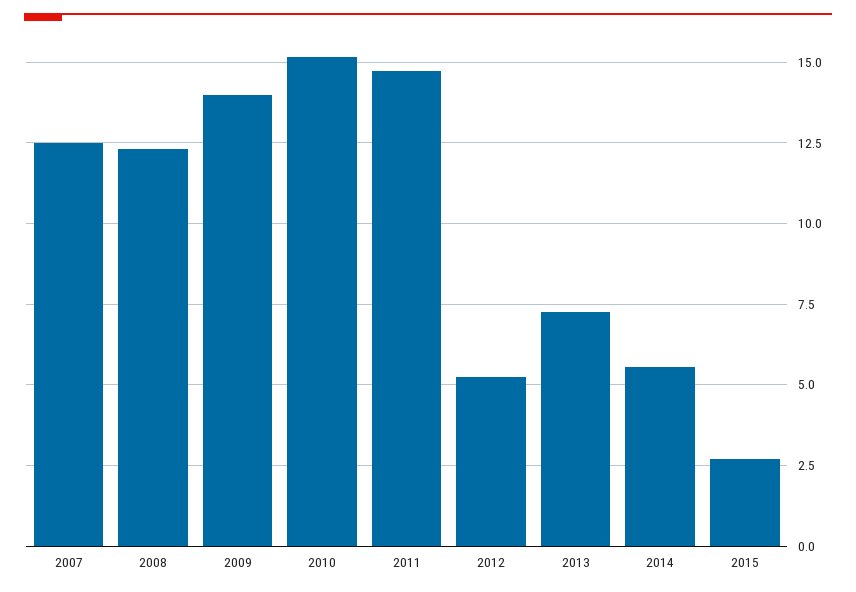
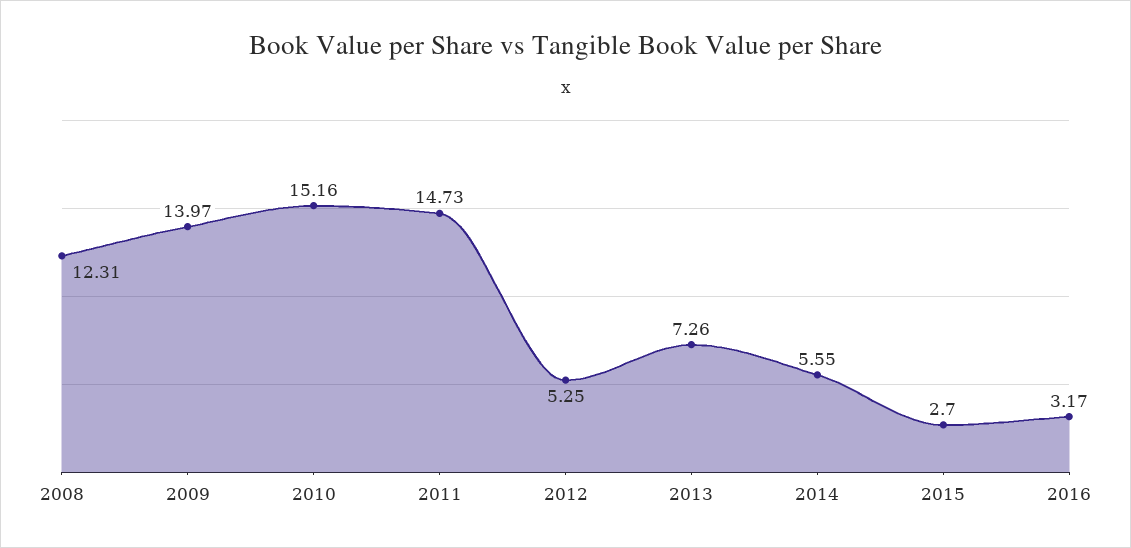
2007: 12.5 -> none
2016: none -> 3.17

